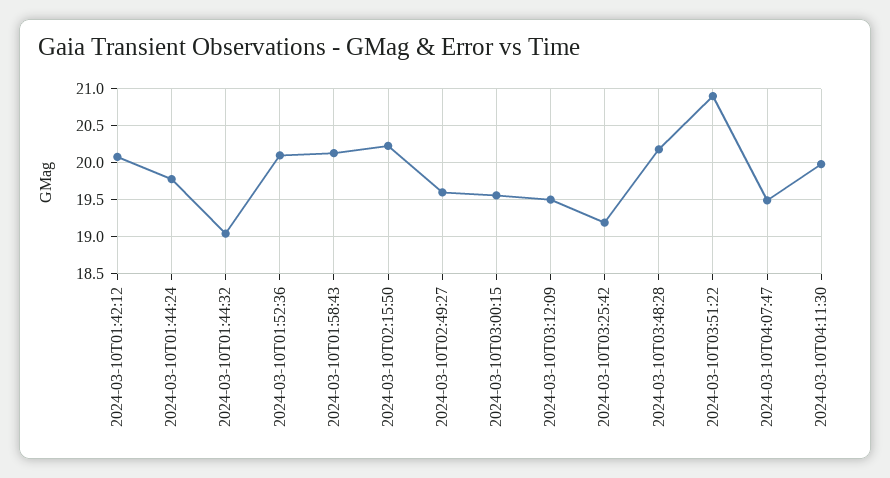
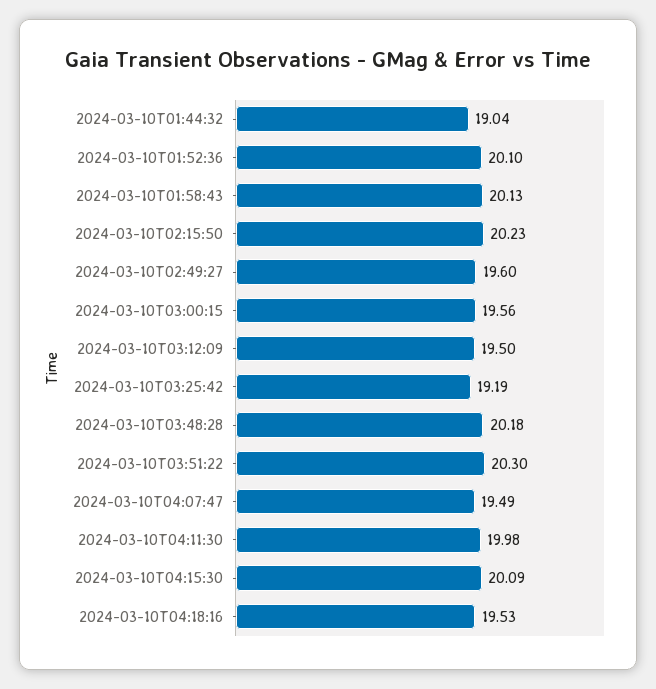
2024-03-10T01:42:12: 20.1 -> none
2024-03-10T01:44:24: 19.8 -> none
2024-03-10T03:51:22: 20.9 -> 20.3
2024-03-10T04:15:30: none -> 20.09
2024-03-10T04:18:16: none -> 19.53

